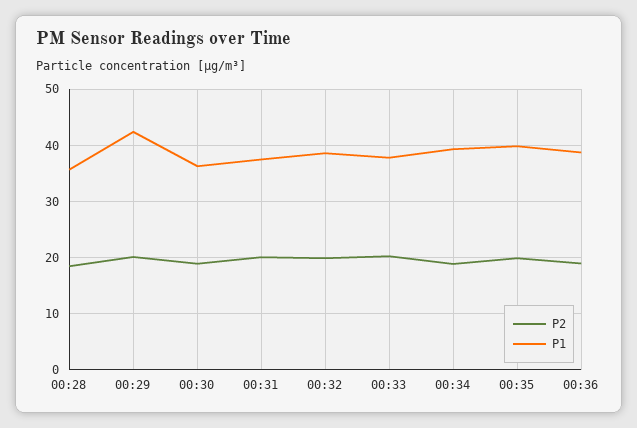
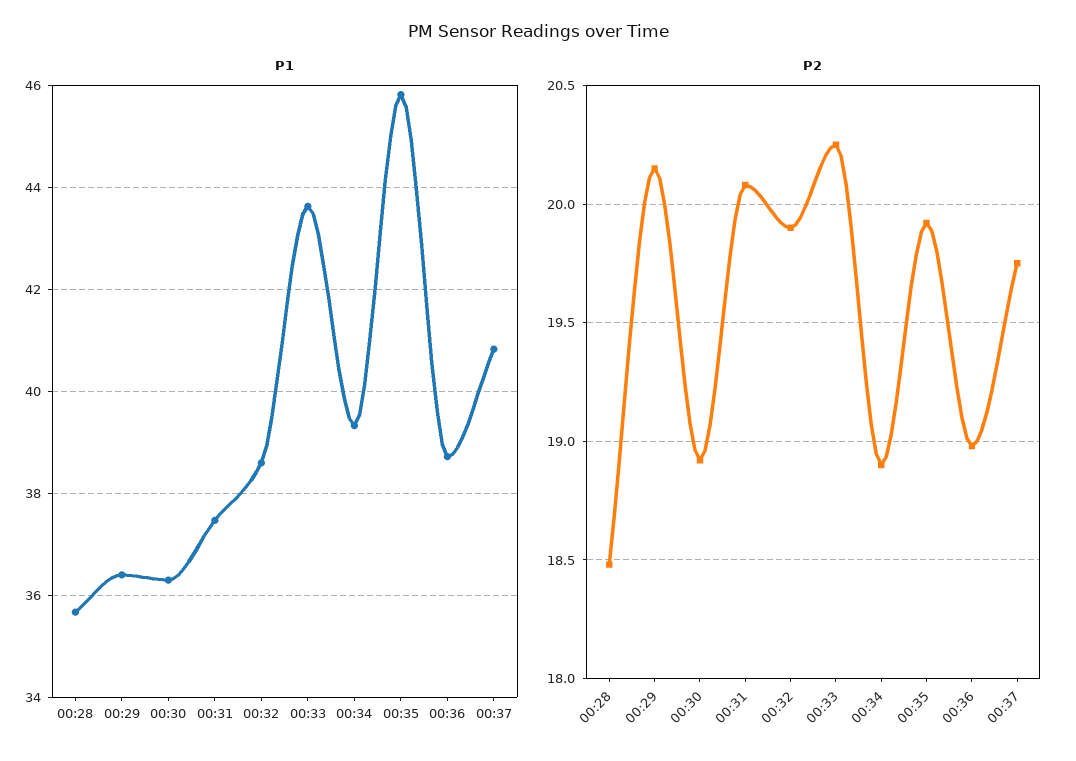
P1, 00:29: 42 -> 36.4
P1, 00:33: 38 -> 43.6
P1, 00:35: 40 -> 45.8
P1, 00:37: none -> 40.8
P2, 00:37: none -> 19.75

